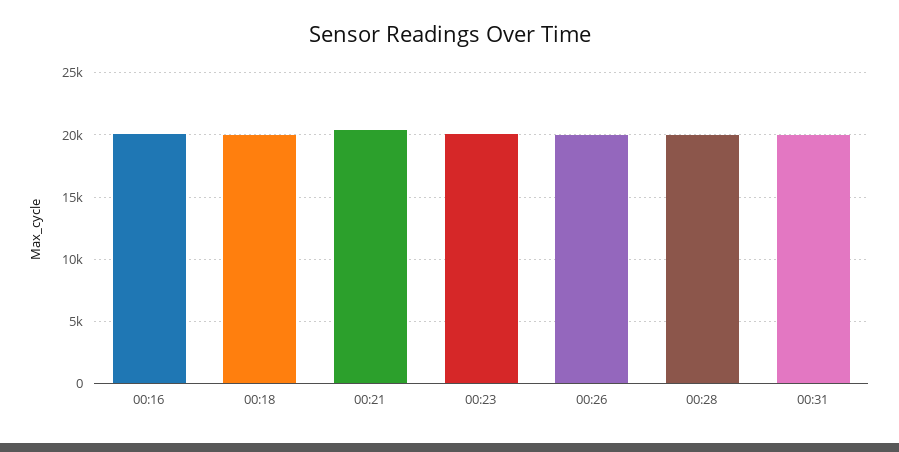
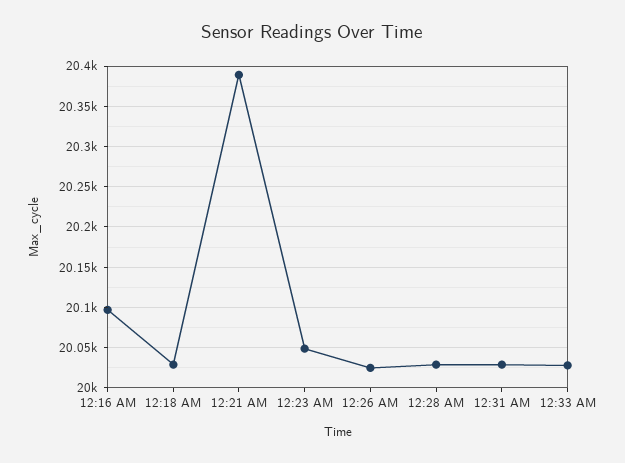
12:33 AM: none -> 20030

